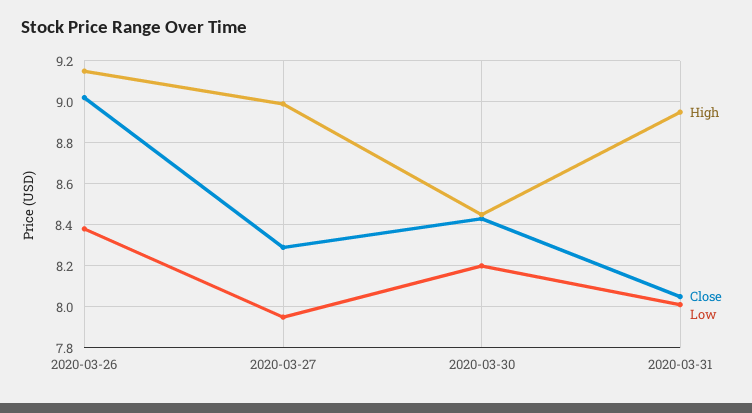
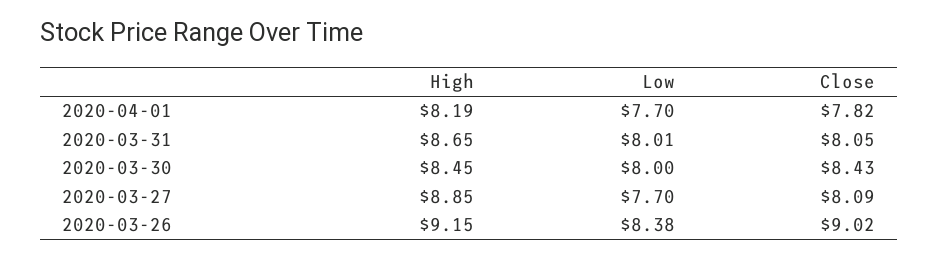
High, 2020-03-27: 9 -> 8.85
Close, 2020-03-27: 8.3 -> 8.09
Low, 2020-03-27: 7.95 -> 7.7
Low, 2020-03-30: 8.2 -> 8
High, 2020-03-31: 8.95 -> 8.65
High, 2020-04-01: none -> 8.19
Low, 2020-04-01: none -> 7.7
Close, 2020-04-01: none -> 7.82

